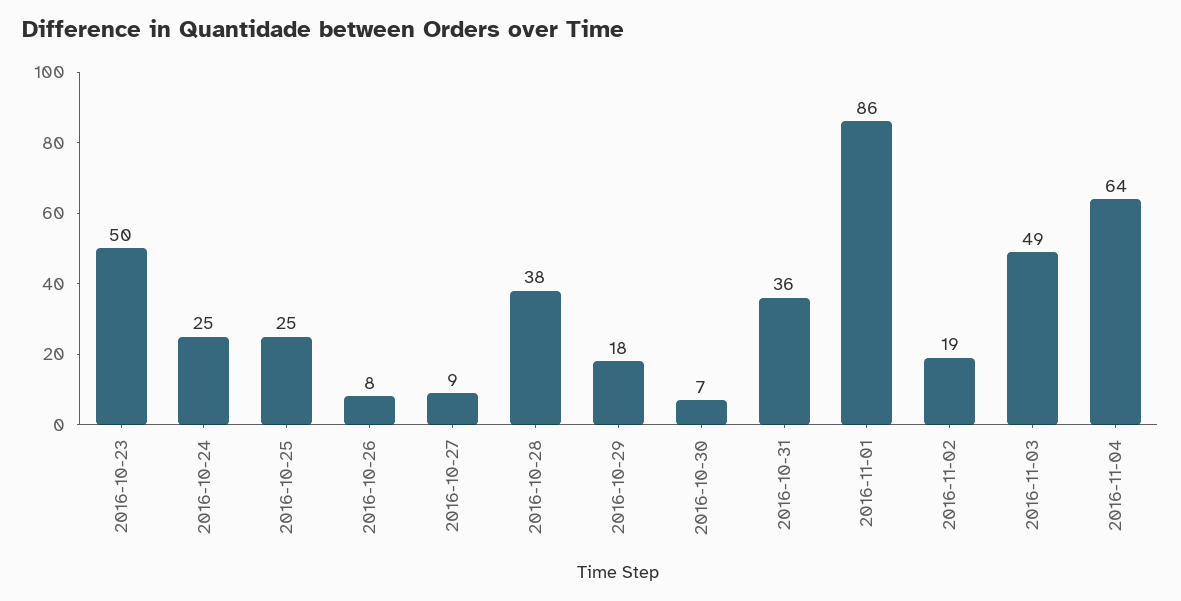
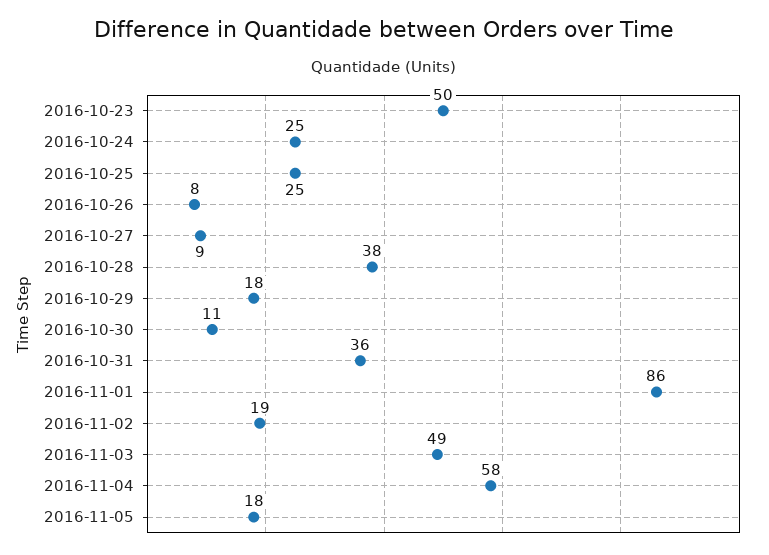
2016-10-30: 7 -> 11
2016-11-04: 64 -> 58
2016-11-05: none -> 18

